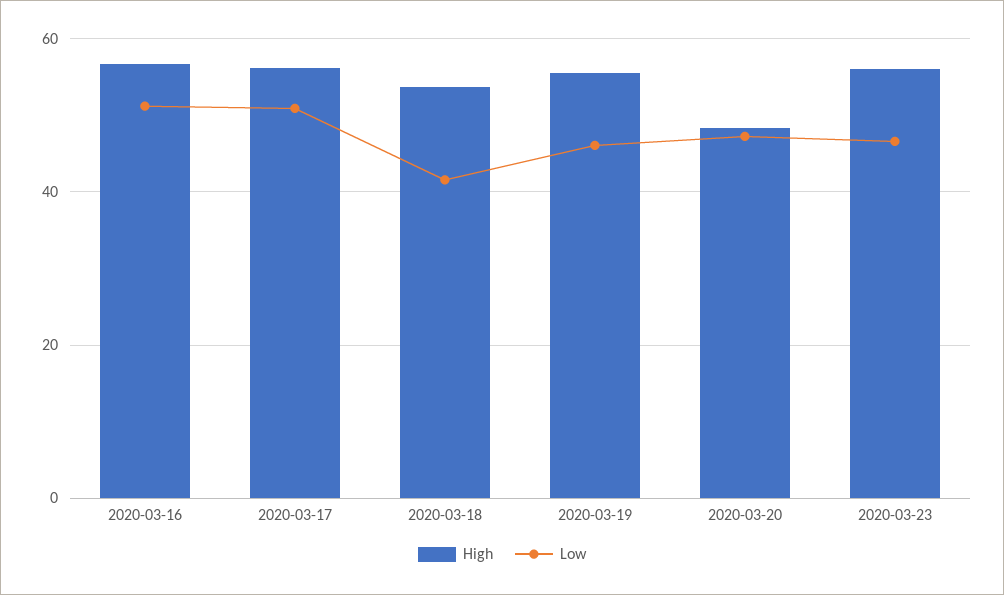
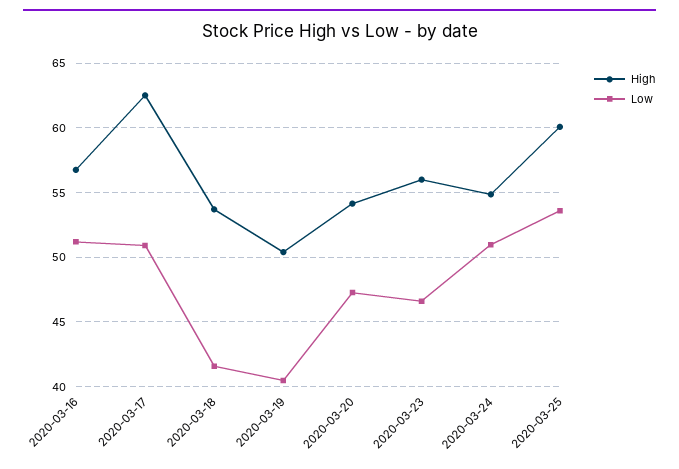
High, 2020-03-17: 56 -> 62.5
High, 2020-03-19: 56 -> 50.5
Low, 2020-03-19: 46 -> 40.5
High, 2020-03-20: 48 -> 54
High, 2020-03-24: none -> 55
Low, 2020-03-24: none -> 51
High, 2020-03-25: none -> 60
Low, 2020-03-25: none -> 53.5

